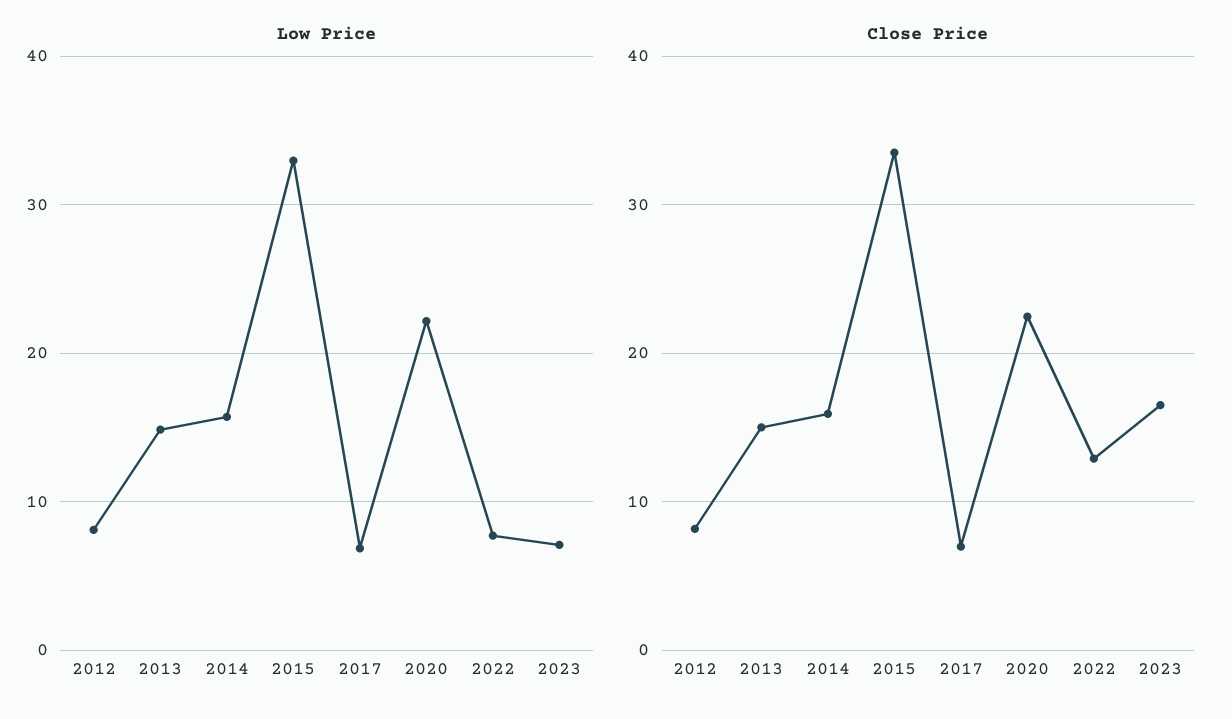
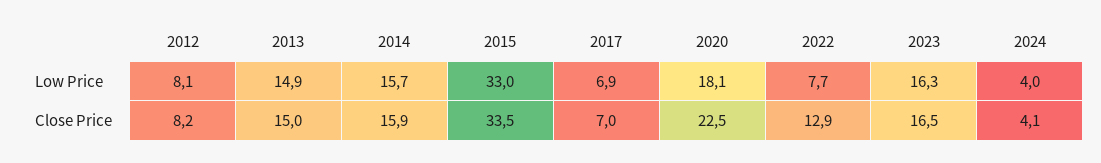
Low Price, 2020: 22 -> 18.1
Low Price, 2023: 7 -> 16.3
Low Price, 2024: none -> 4
Close Price, 2024: none -> 4.1

